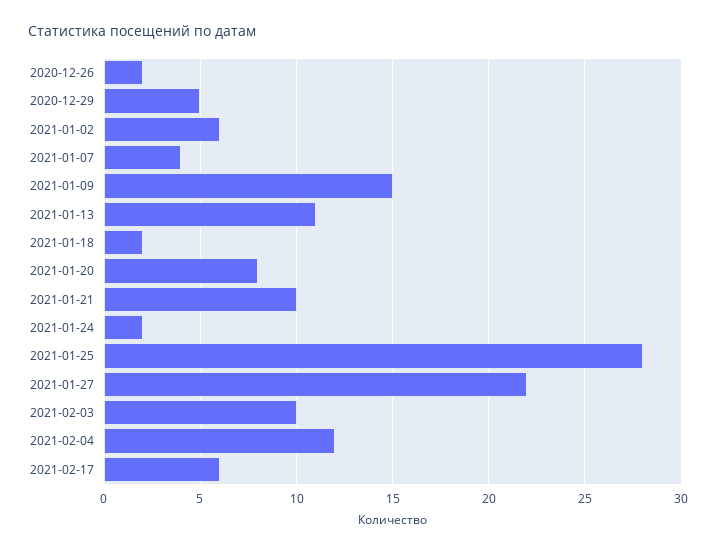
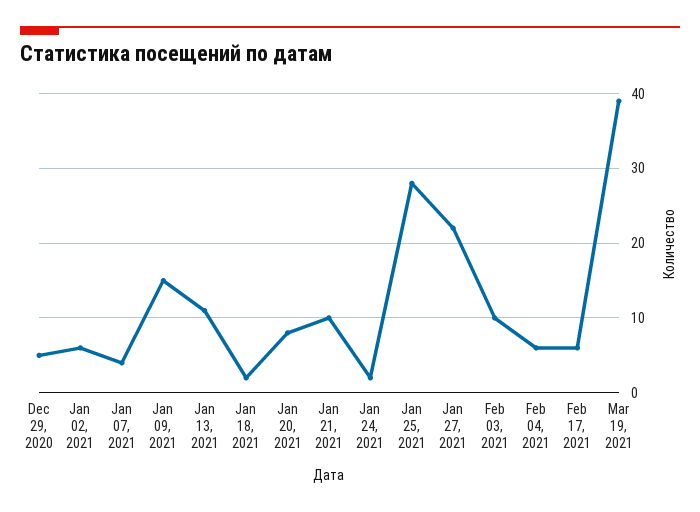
2020-12-26: 2 -> none
2021-02-04: 12 -> 6
Mar 19, 2021: none -> 39

